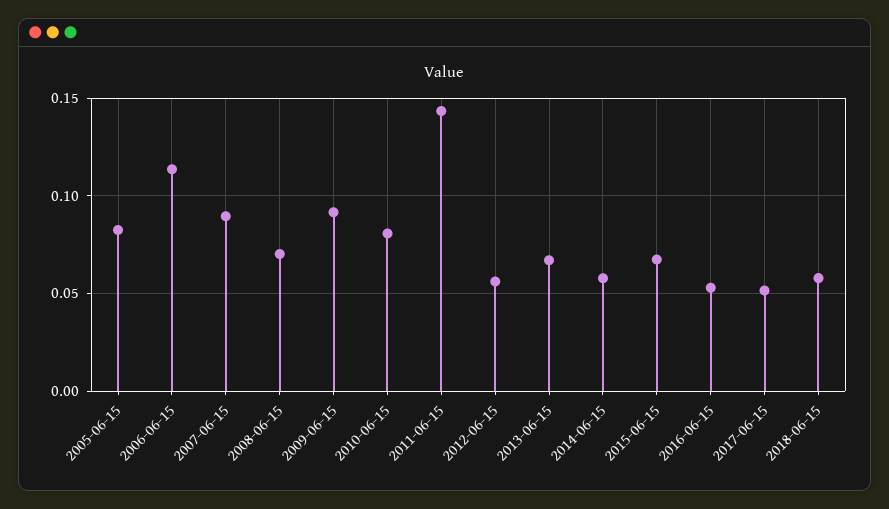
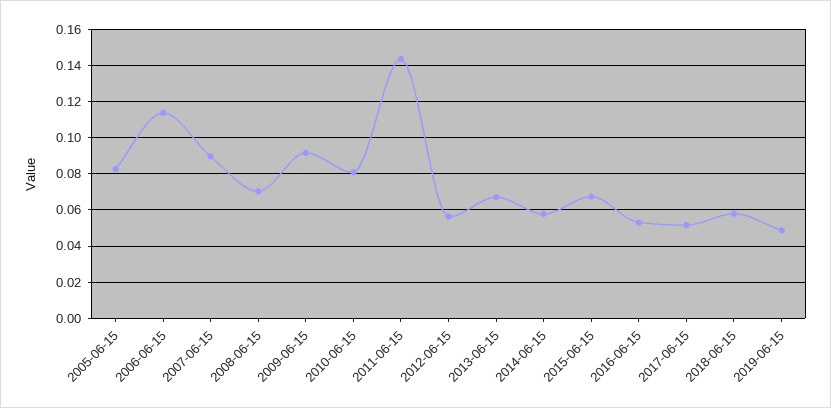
2019-06-15: none -> 0.05

